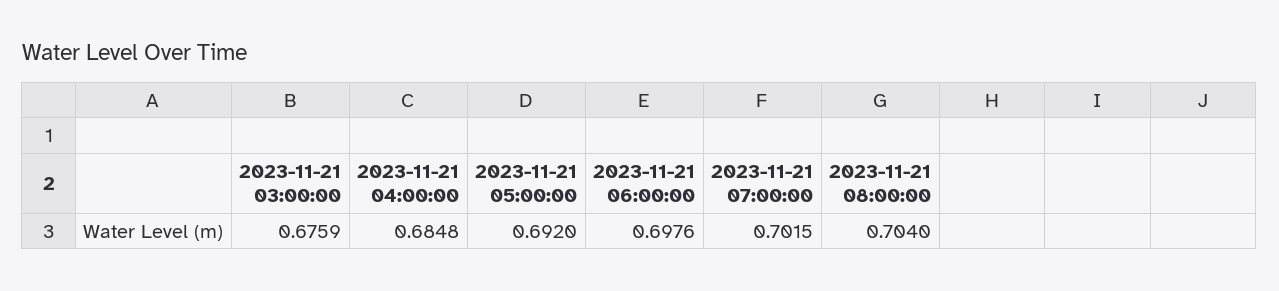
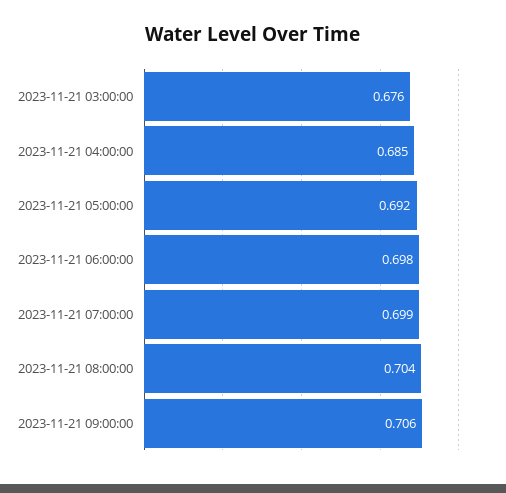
2023-11-21 07:00:00: 0.7015 -> 0.699
2023-11-21 09:00:00: none -> 0.706

